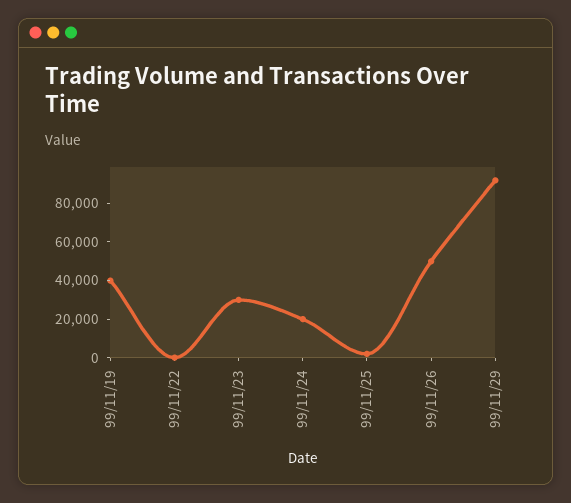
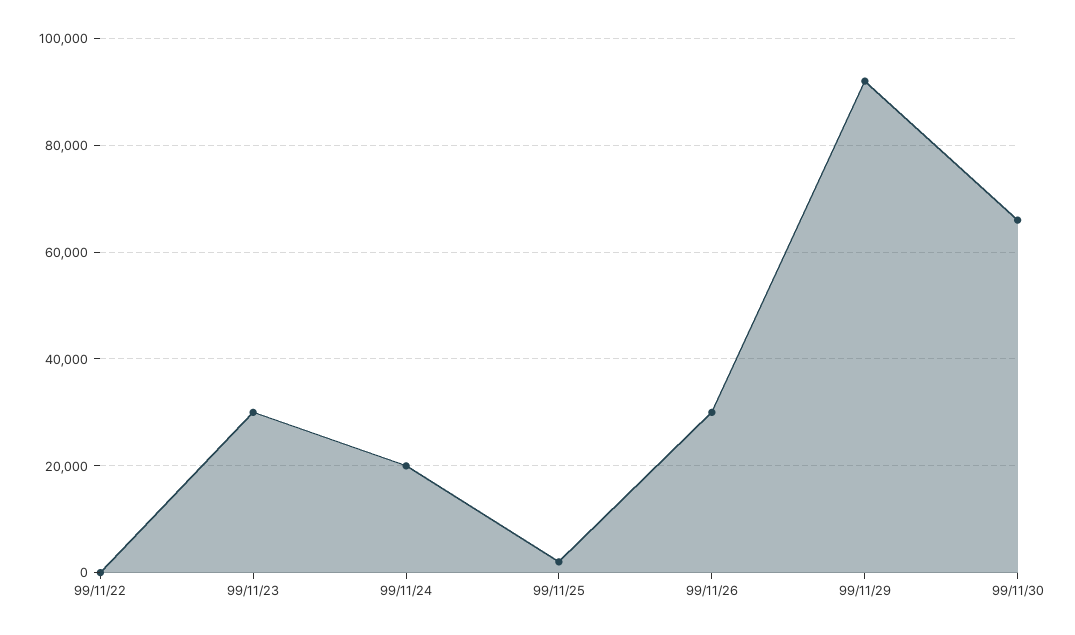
99/11/19: 40000 -> none
99/11/26: 50000 -> 30000
99/11/30: none -> 66000

